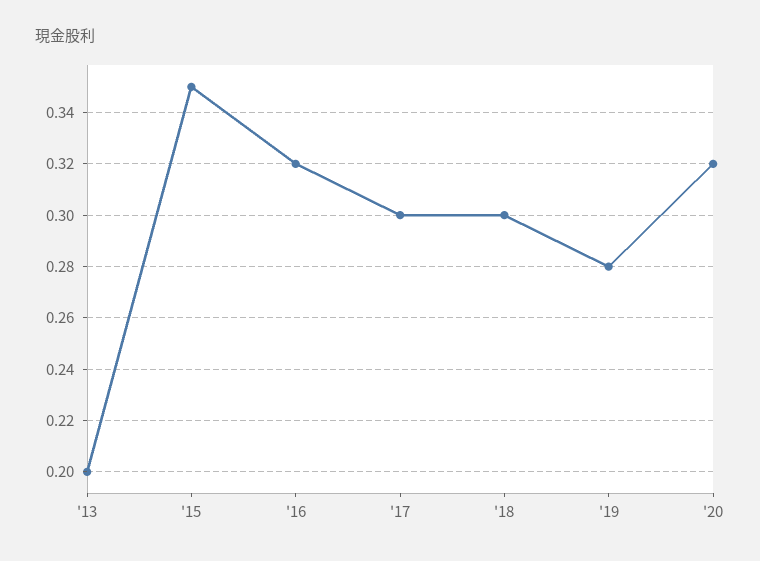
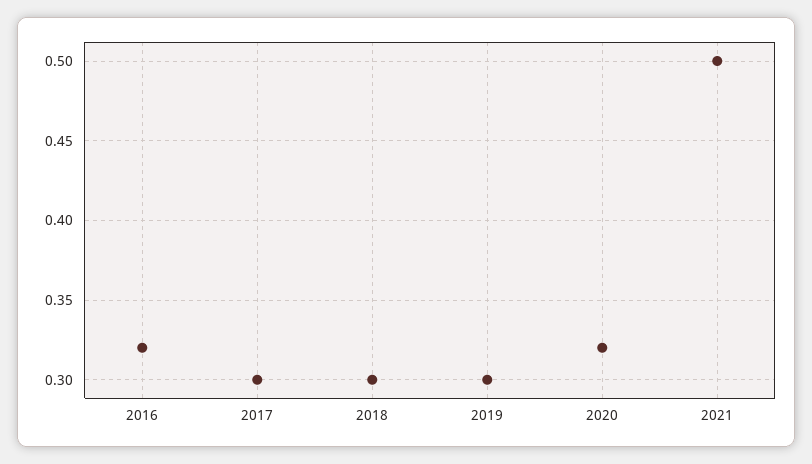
'13: 0.2 -> none
'15: 0.35 -> none
'19: 0.28 -> 0.3
2021: none -> 0.5

